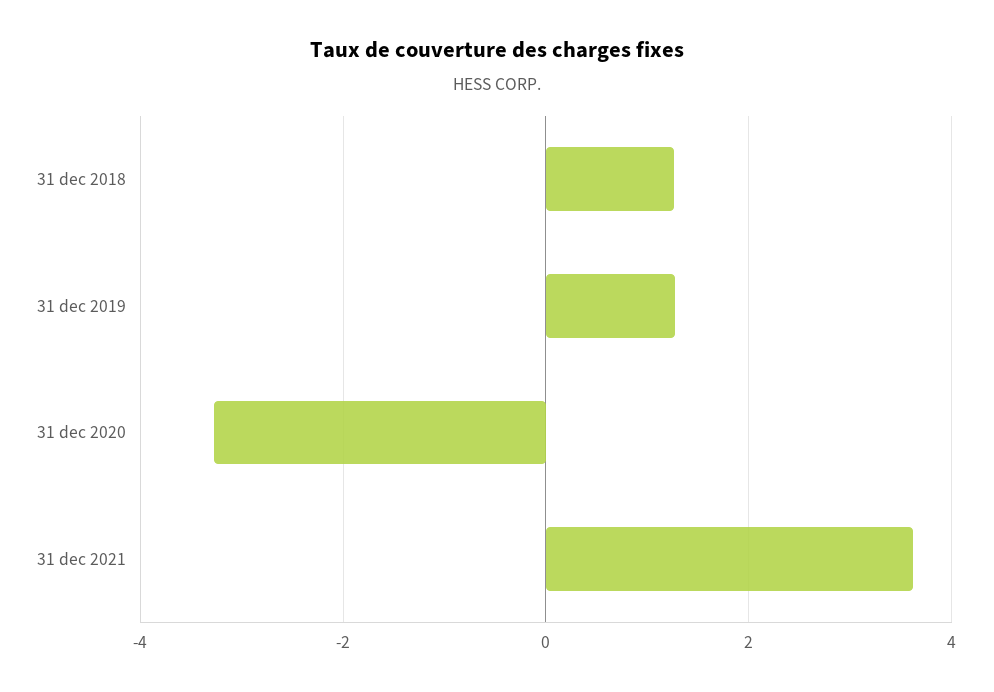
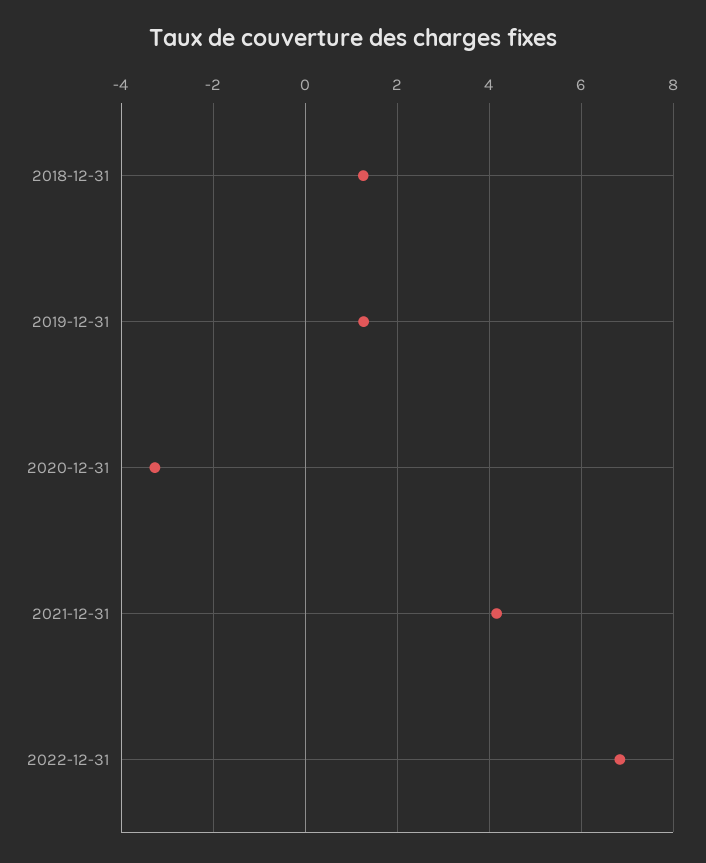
31 dec 2021: 3.6 -> 4.2
2022-12-31: none -> 6.8

